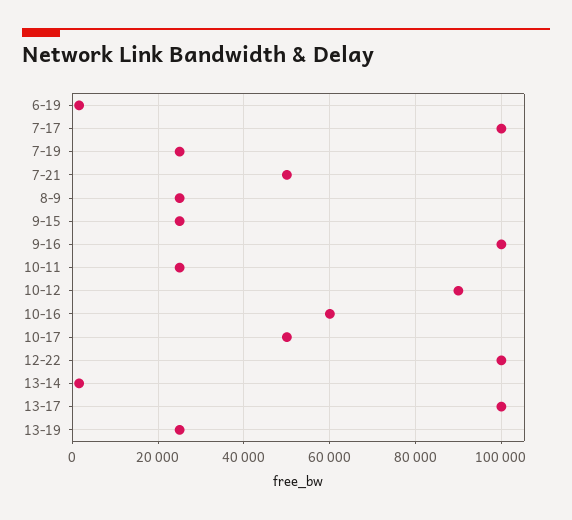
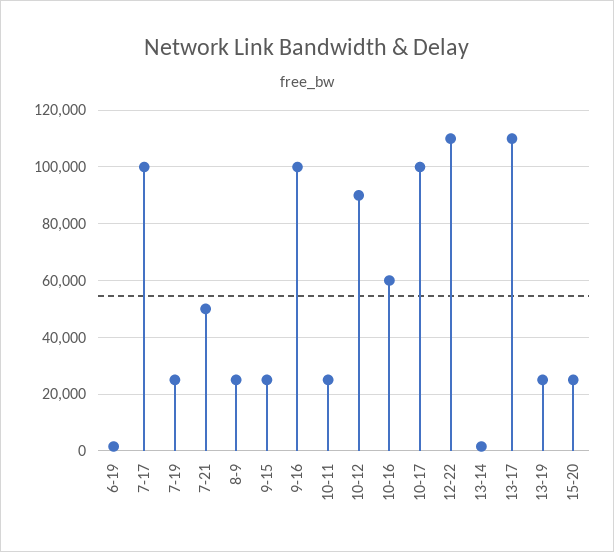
10-17: 50000 -> 100000
12-22: 100000 -> 110000
13-17: 100000 -> 110000
15-20: none -> 25000

